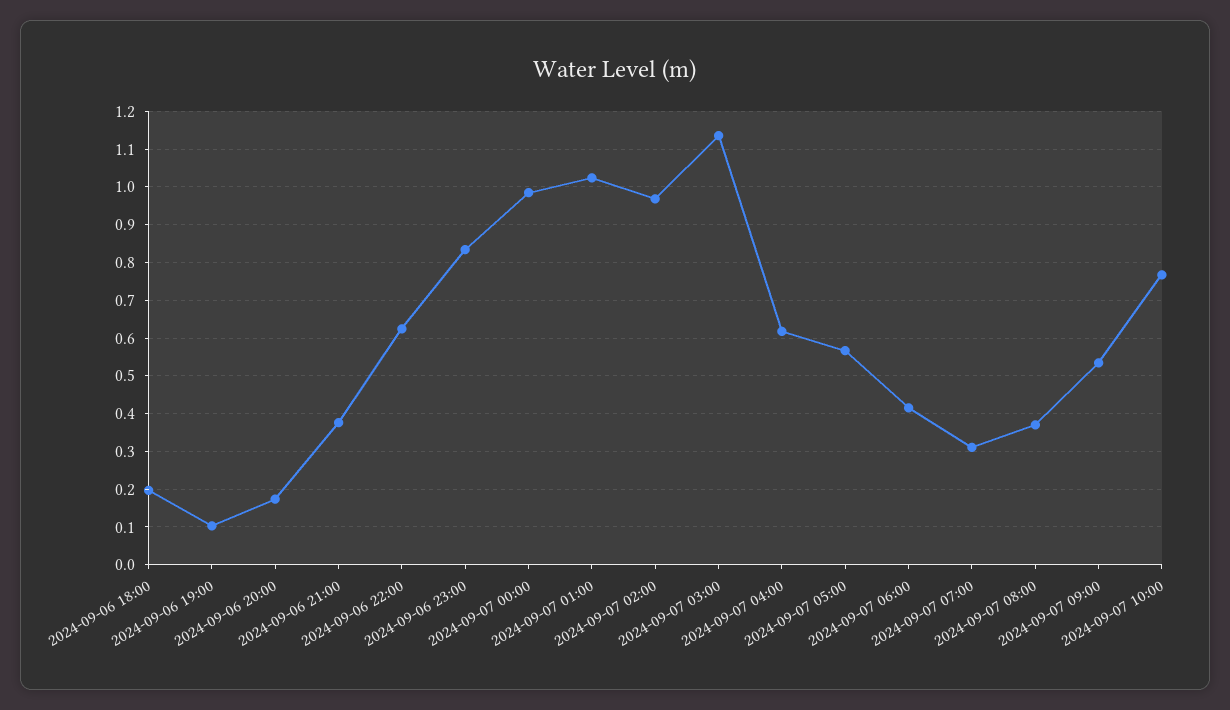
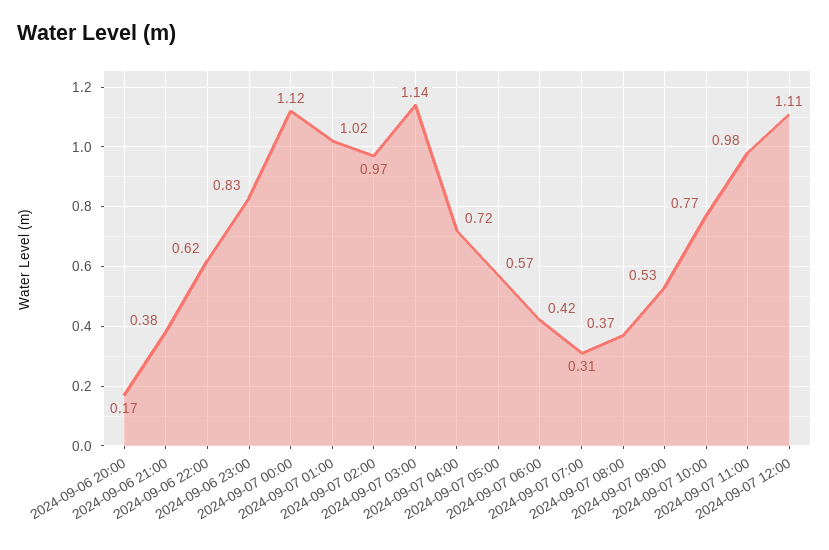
2024-09-06 18:00: 0.2 -> none
2024-09-06 19:00: 0.1 -> none
2024-09-07 00:00: 0.98 -> 1.12
2024-09-07 04:00: 0.62 -> 0.72
2024-09-07 11:00: none -> 0.98
2024-09-07 12:00: none -> 1.11

